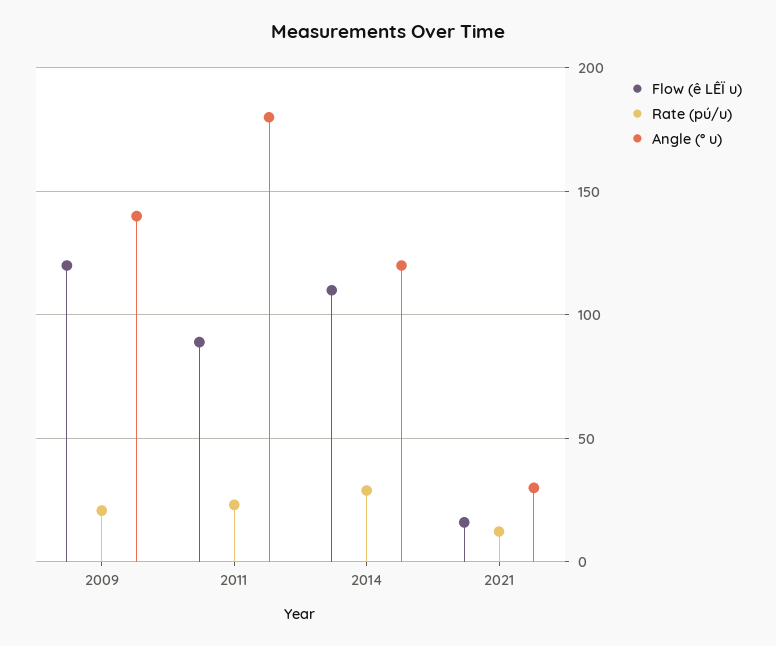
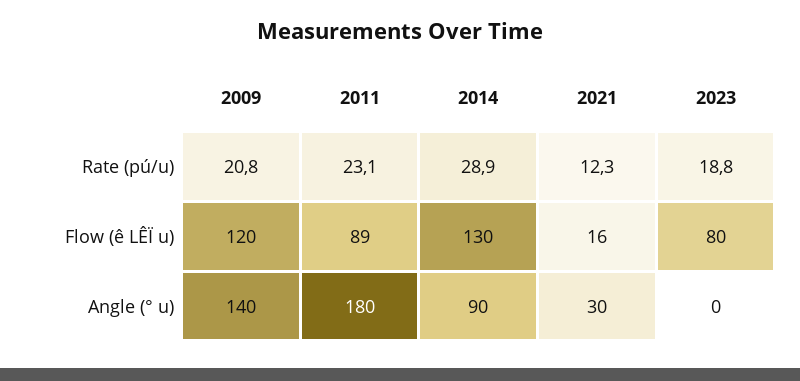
Flow (ê LÊÏ u), 2014: 110 -> 130
Angle (° u), 2014: 120 -> 90
Rate (pú/u), 2023: none -> 18.8
Flow (ê LÊÏ u), 2023: none -> 80
Angle (° u), 2023: none -> 0

